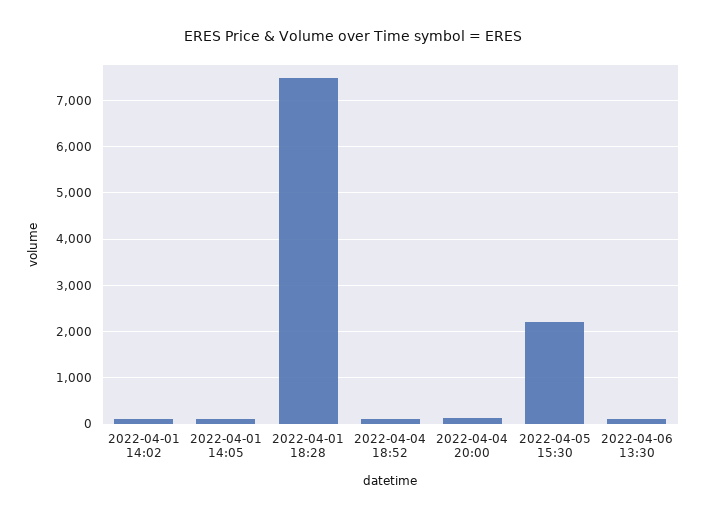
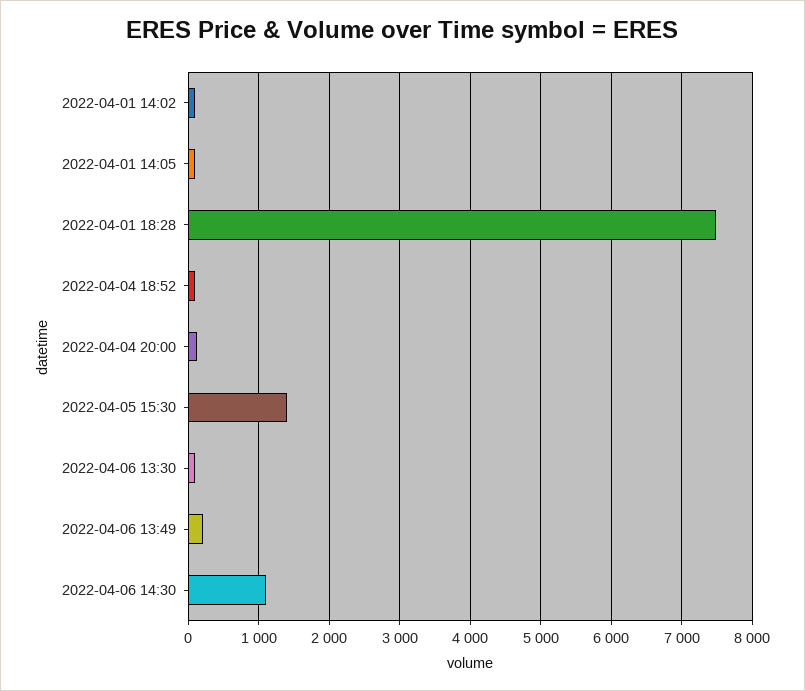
2022-04-05 15:30: 2200 -> 1400
2022-04-06 13:49: none -> 200
2022-04-06 14:30: none -> 1100

